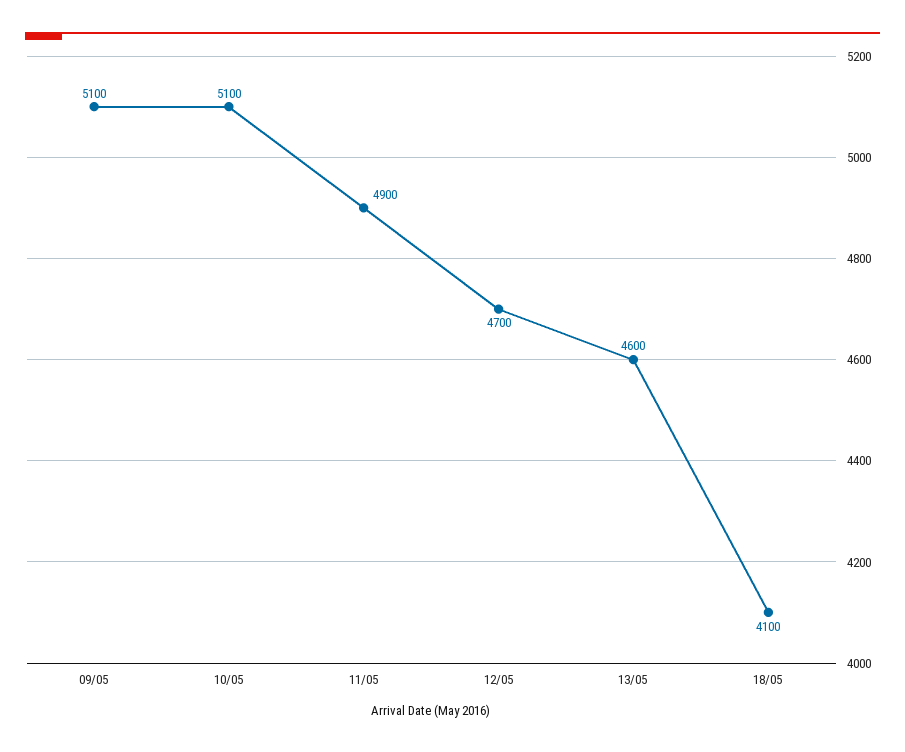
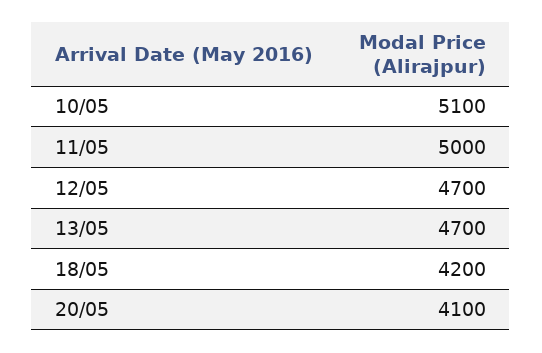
09/05: 5100 -> none
11/05: 4900 -> 5000
13/05: 4600 -> 4700
18/05: 4100 -> 4200
20/05: none -> 4100

